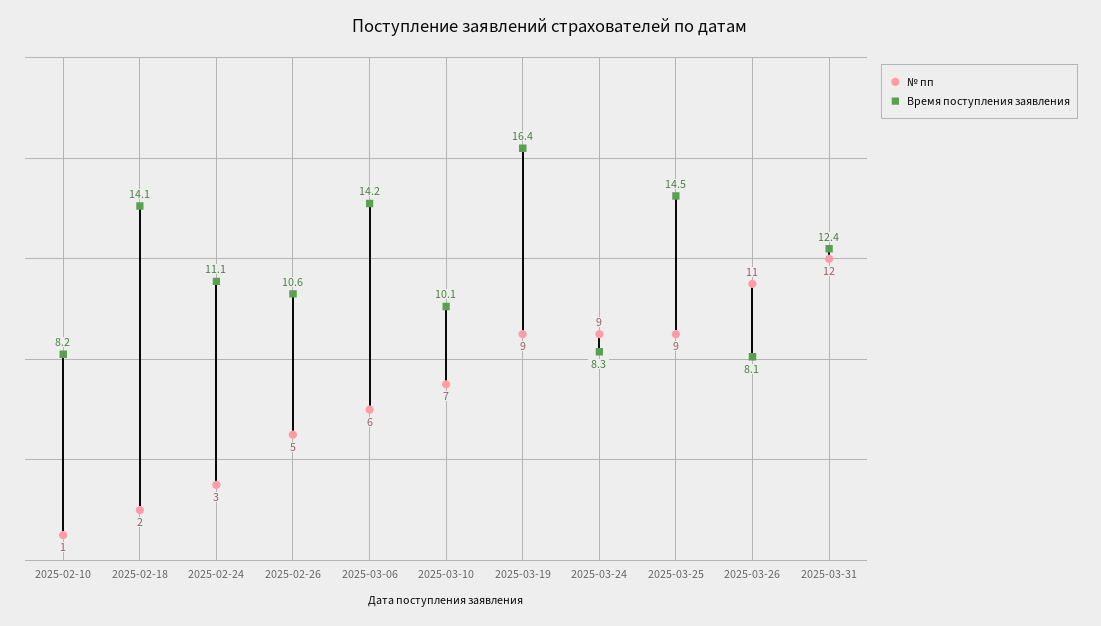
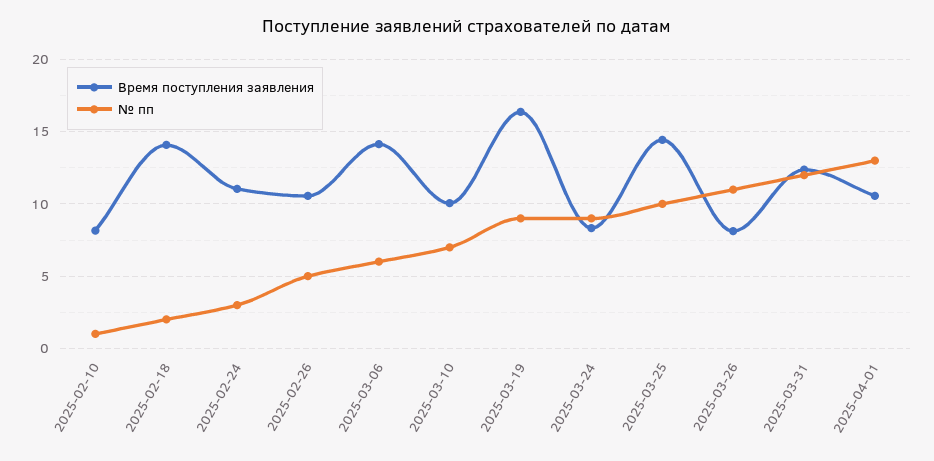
№ пп, 2025-03-25: 9 -> 10
Время поступления заявления, 2025-04-01: none -> 10.5
№ пп, 2025-04-01: none -> 13

